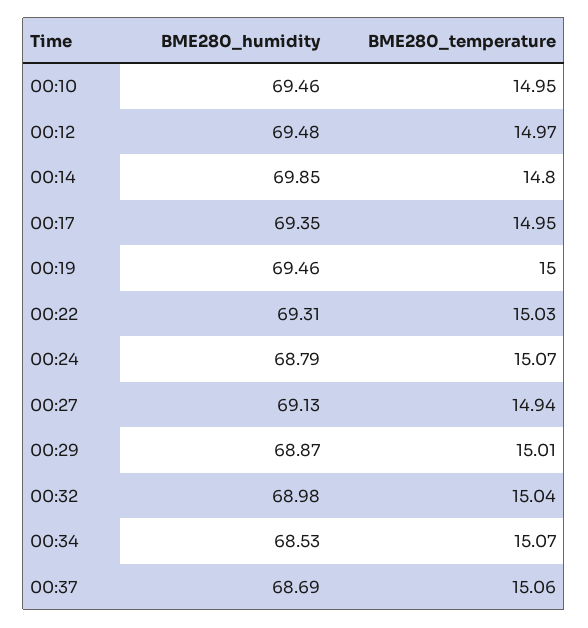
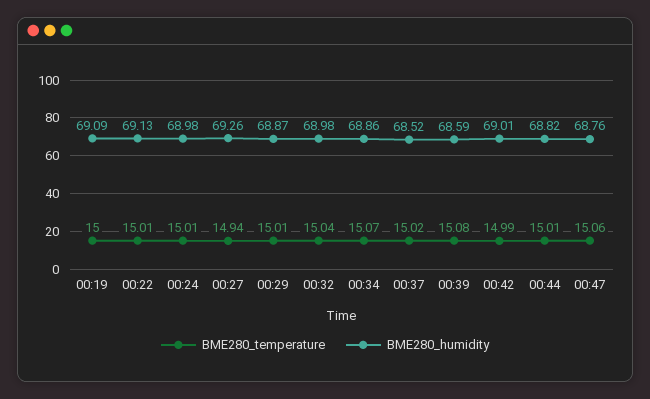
BME280_humidity, 00:10: 69.46 -> none
BME280_temperature, 00:10: 14.95 -> none
BME280_humidity, 00:12: 69.48 -> none
BME280_temperature, 00:12: 14.97 -> none
BME280_humidity, 00:14: 69.85 -> none
BME280_temperature, 00:14: 14.8 -> none
BME280_humidity, 00:17: 69.35 -> none
BME280_temperature, 00:17: 14.95 -> none
BME280_humidity, 00:19: 69.46 -> 69.09
BME280_humidity, 00:22: 69.31 -> 69.13
BME280_temperature, 00:22: 15.03 -> 15.01
BME280_humidity, 00:24: 68.79 -> 68.98
BME280_temperature, 00:24: 15.07 -> 15.01
BME280_humidity, 00:27: 69.13 -> 69.26
BME280_humidity, 00:34: 68.53 -> 68.86
BME280_humidity, 00:37: 68.69 -> 68.52
BME280_temperature, 00:37: 15.06 -> 15.02
BME280_temperature, 00:39: none -> 15.08
BME280_humidity, 00:39: none -> 68.59
BME280_temperature, 00:42: none -> 14.99
BME280_humidity, 00:42: none -> 69.01
BME280_temperature, 00:44: none -> 15.01
BME280_humidity, 00:44: none -> 68.82
BME280_temperature, 00:47: none -> 15.06
BME280_humidity, 00:47: none -> 68.76

